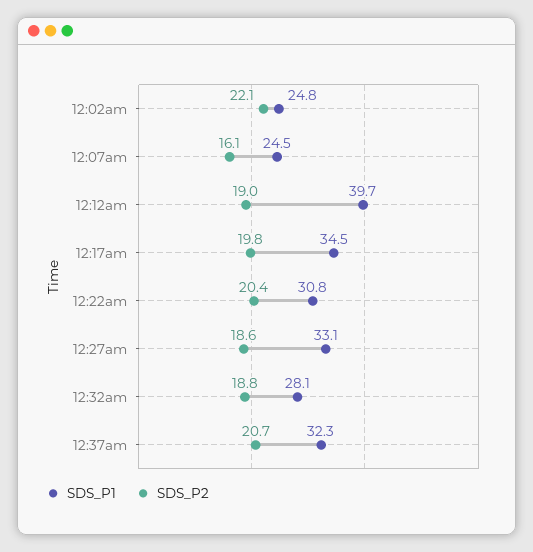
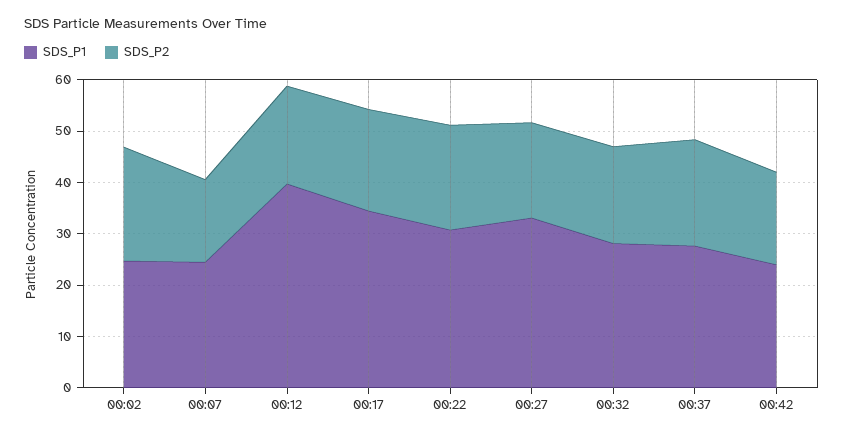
SDS_P1, 12:37am: 32.3 -> 28
SDS_P1, 00:42: none -> 24
SDS_P2, 00:42: none -> 18

